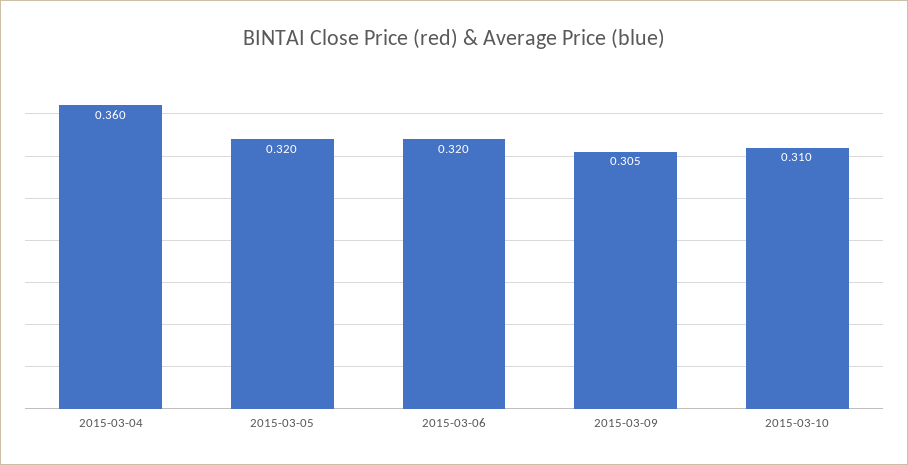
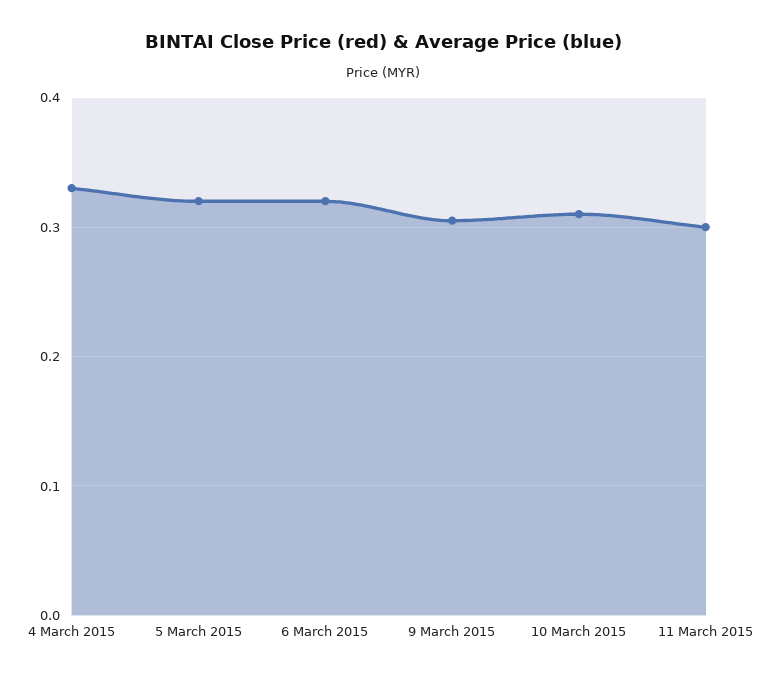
2015-03-04: 0.36 -> 0.33
11 March 2015: none -> 0.3

